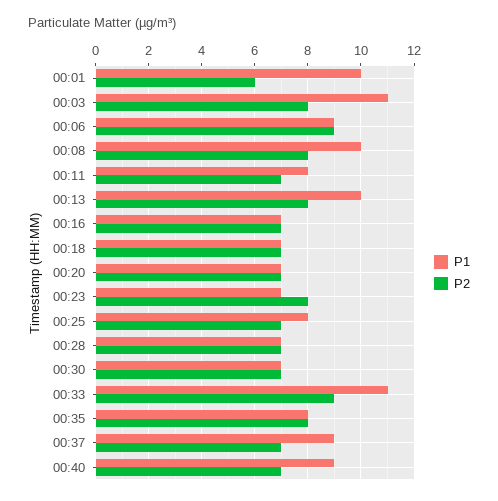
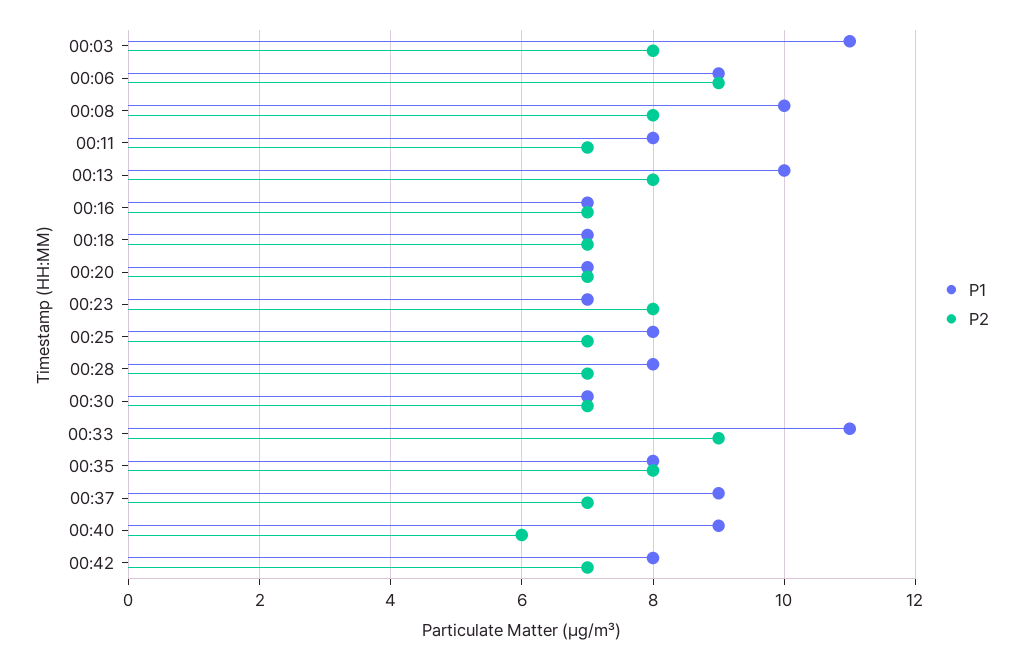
P1, 00:01: 10 -> none
P2, 00:01: 6 -> none
P1, 00:28: 7 -> 8
P2, 00:40: 7 -> 6
P1, 00:42: none -> 8
P2, 00:42: none -> 7

